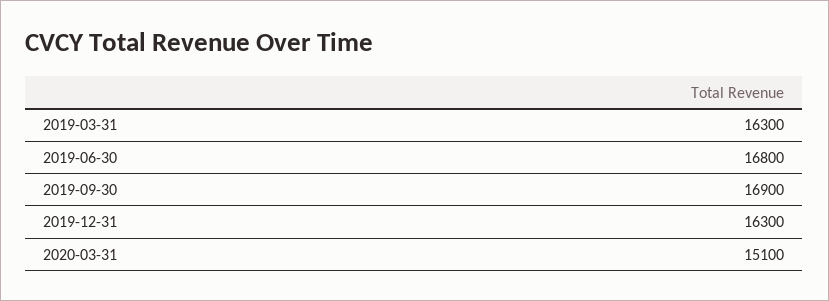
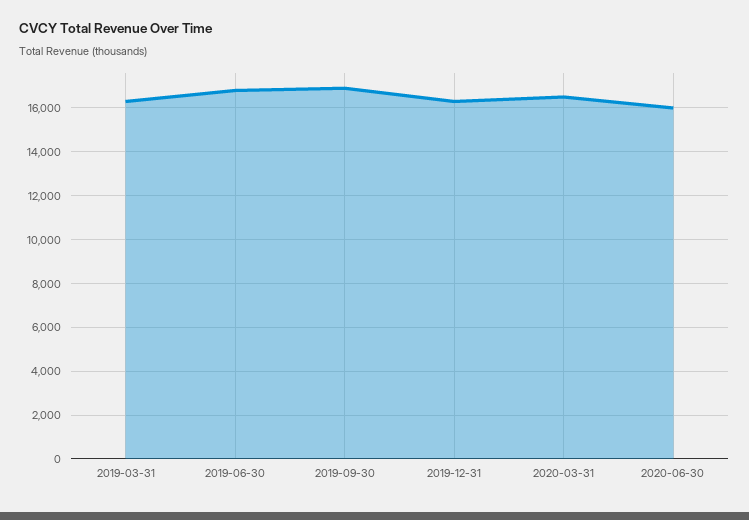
2020-03-31: 15100 -> 16500
2020-06-30: none -> 16000

